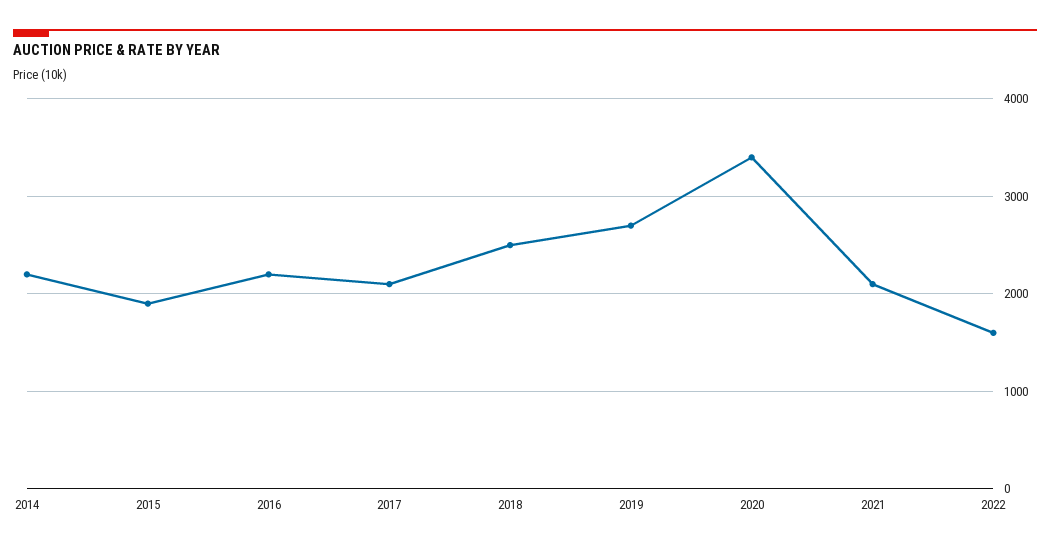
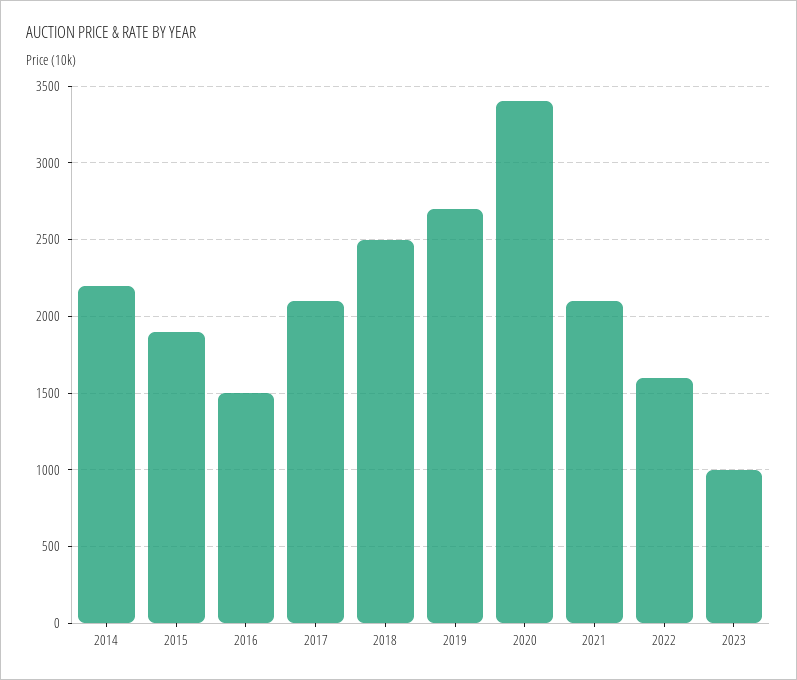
2016: 2200 -> 1500
2023: none -> 1000

